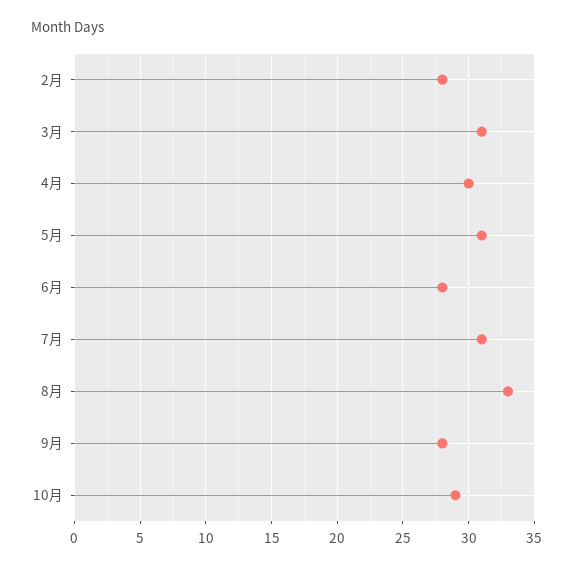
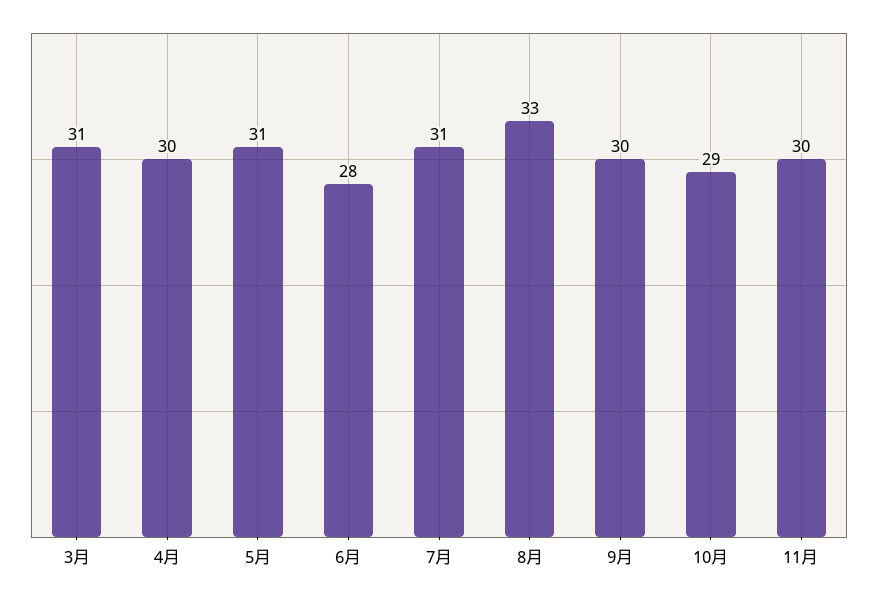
2月: 28 -> none
9月: 28 -> 30
11月: none -> 30

